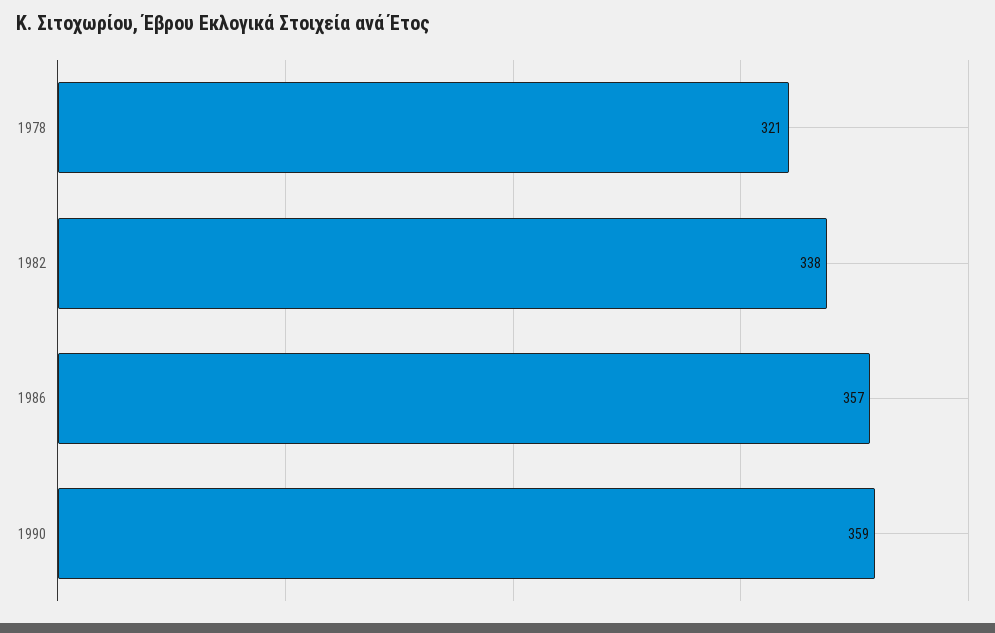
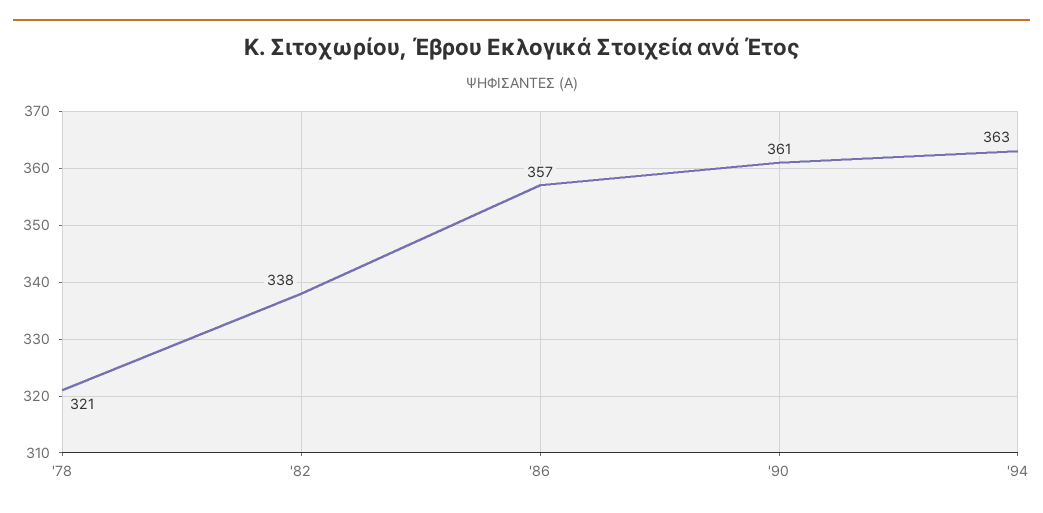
1990: 359 -> 361
'94: none -> 363

